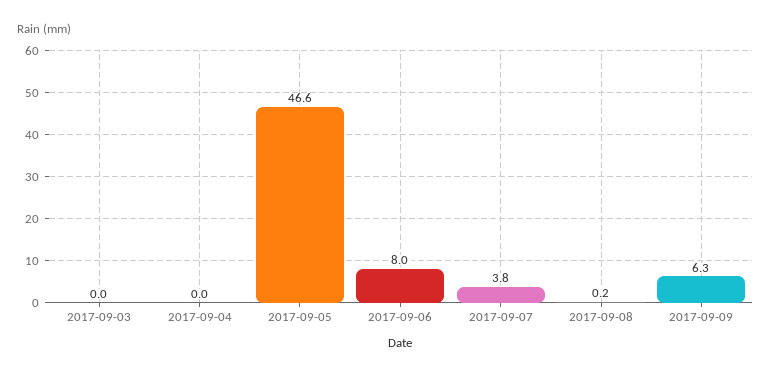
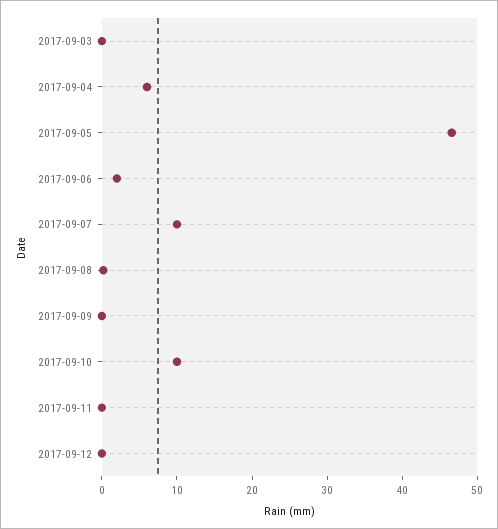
2017-09-04: 0 -> 6
2017-09-06: 8 -> 2
2017-09-07: 3.8 -> 10
2017-09-09: 6.3 -> 0
2017-09-10: none -> 10
2017-09-11: none -> 0
2017-09-12: none -> 0

